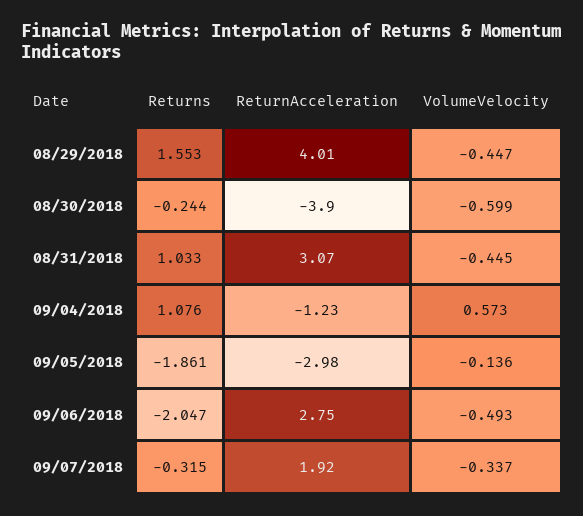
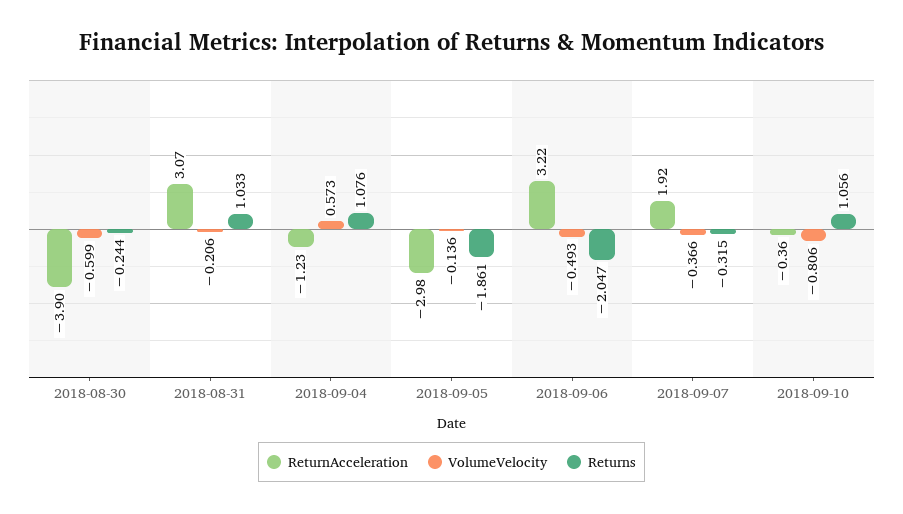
Returns, 08/29/2018: 1.553 -> none
ReturnAcceleration, 08/29/2018: 4.01 -> none
VolumeVelocity, 08/29/2018: -0.447 -> none
VolumeVelocity, 08/31/2018: -0.445 -> -0.206
ReturnAcceleration, 09/06/2018: 2.75 -> 3.22
VolumeVelocity, 09/07/2018: -0.337 -> -0.366
ReturnAcceleration, 2018-09-10: none -> -0.36
VolumeVelocity, 2018-09-10: none -> -0.806
Returns, 2018-09-10: none -> 1.056

